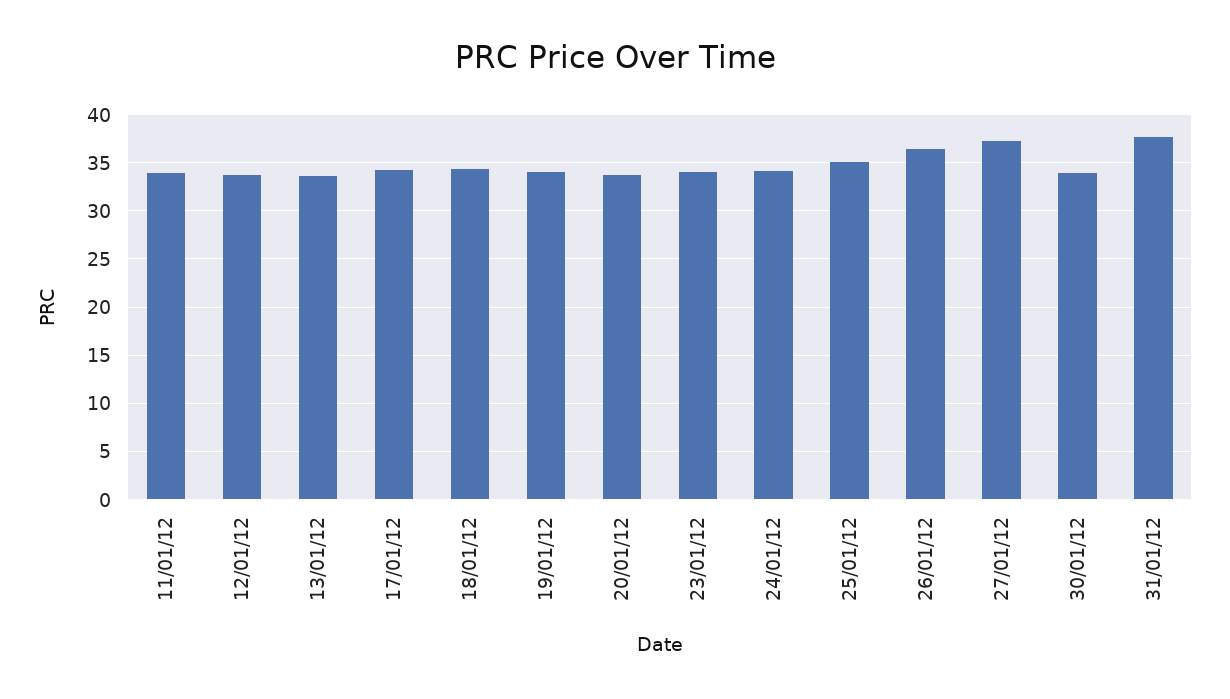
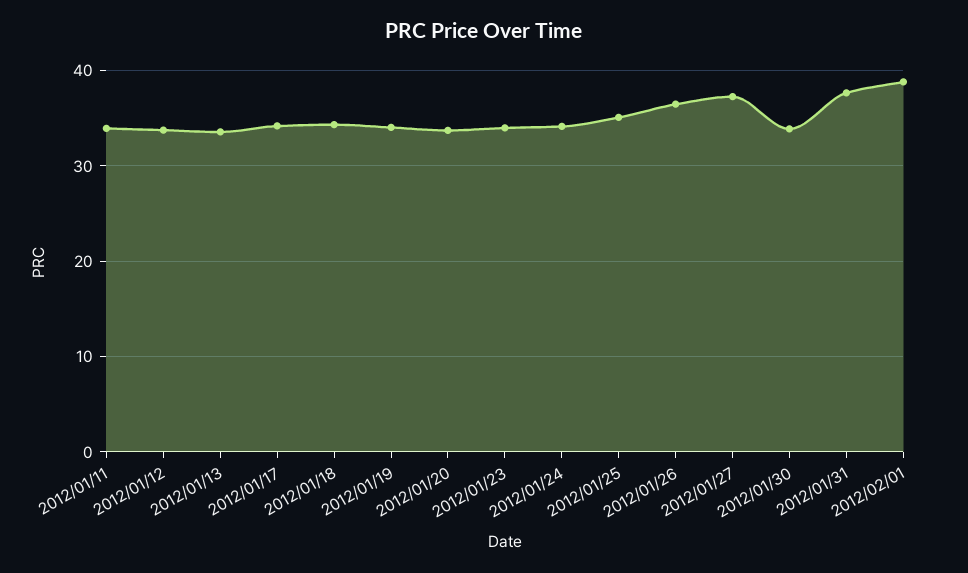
2012/02/01: none -> 39

